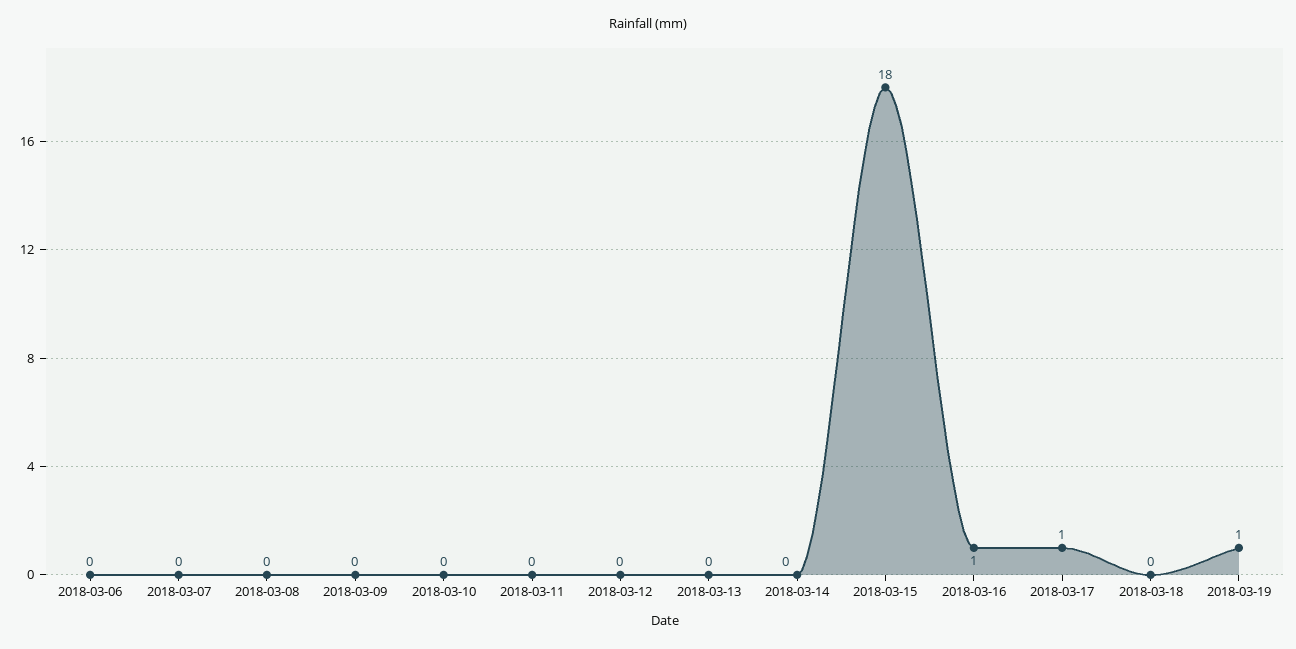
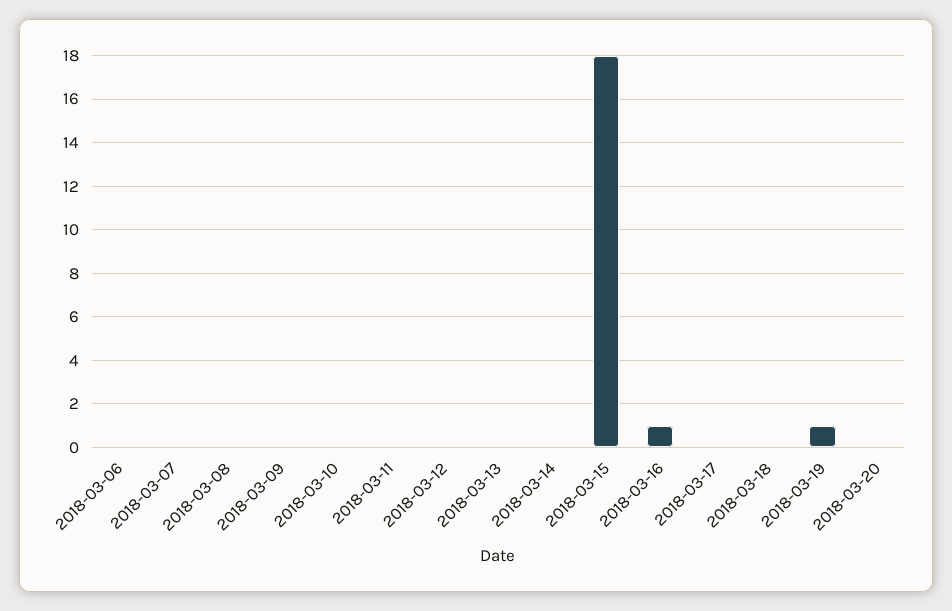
2018-03-17: 1 -> 0
2018-03-20: none -> 0

